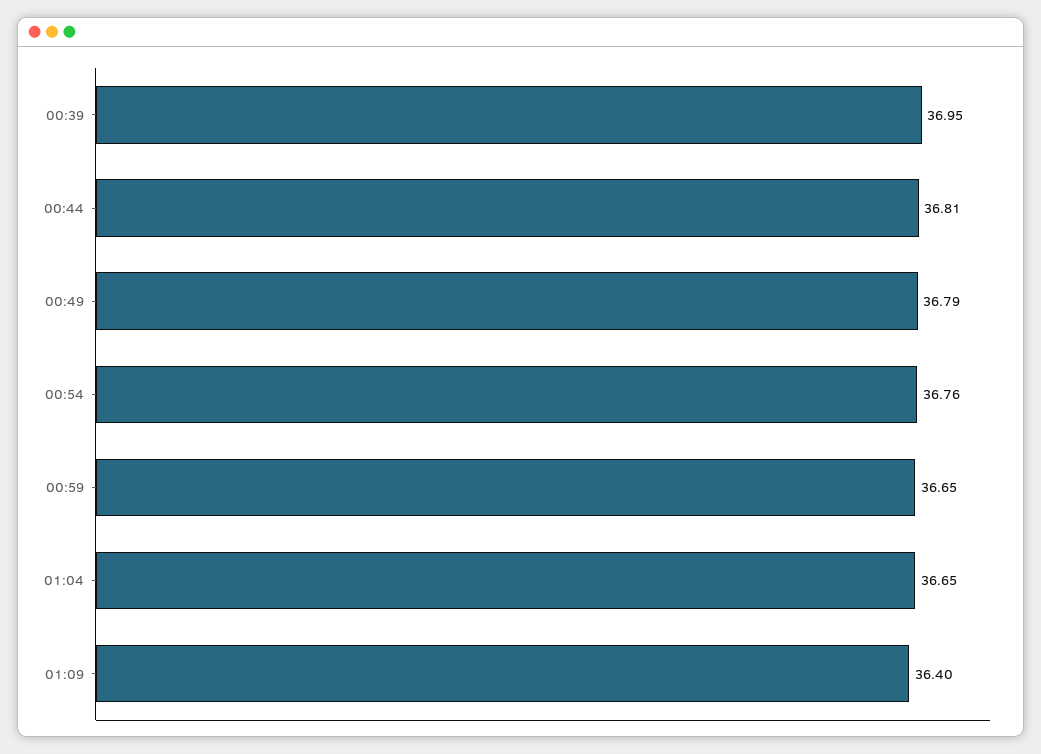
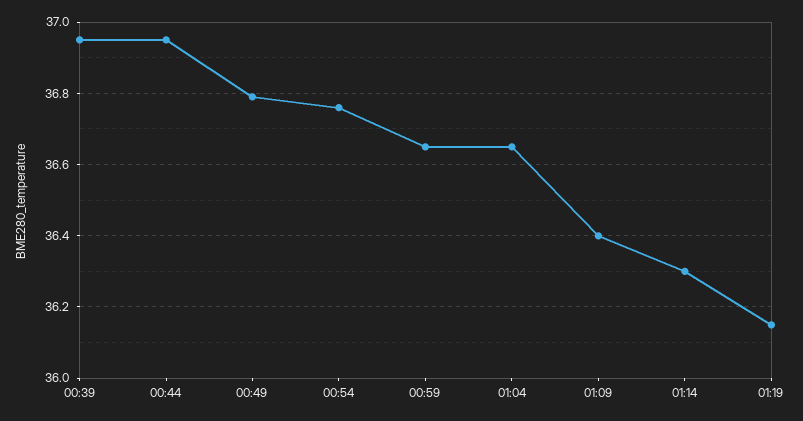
00:44: 36.81 -> 36.95
01:14: none -> 36.3
01:19: none -> 36.15

